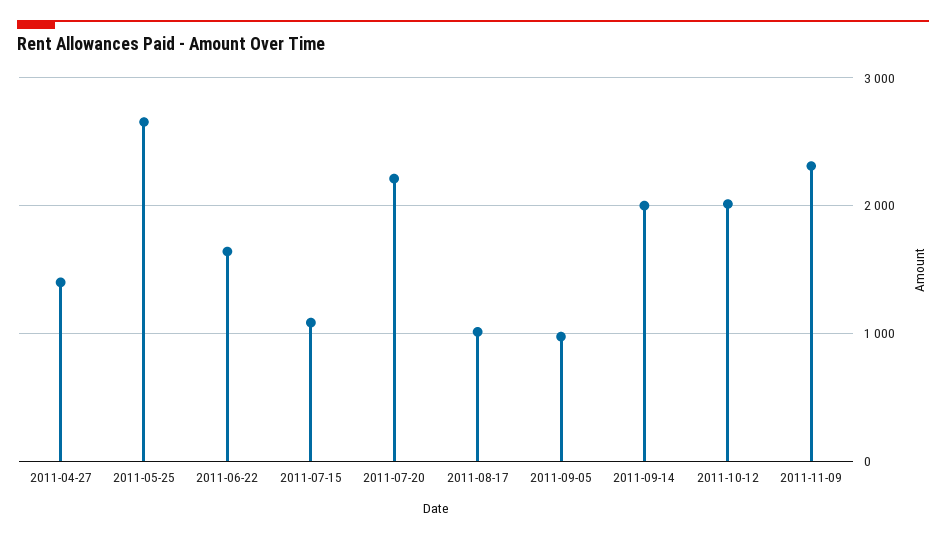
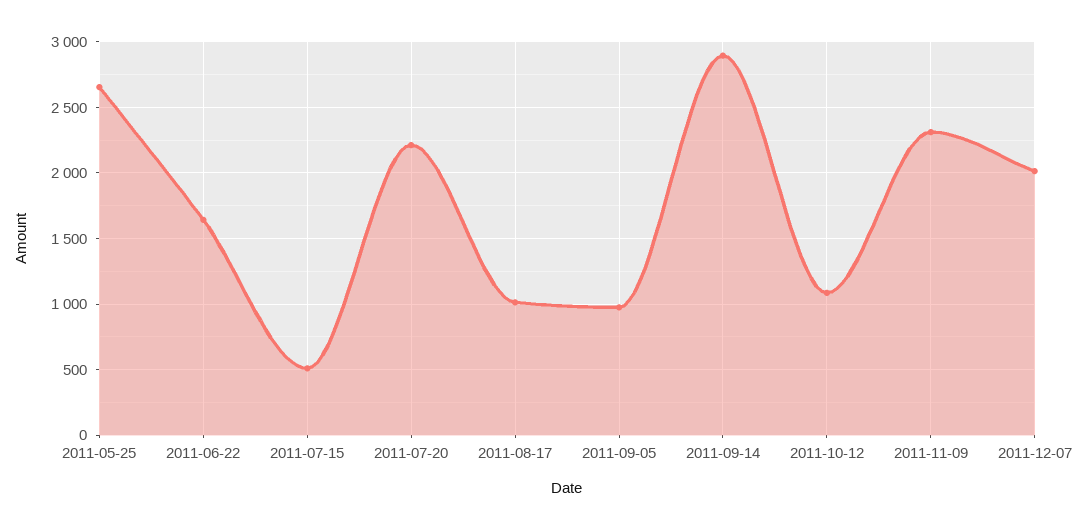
2011-04-27: 1400 -> none
2011-07-15: 1100 -> 500
2011-09-14: 2000 -> 2900
2011-10-12: 2000 -> 1100
2011-12-07: none -> 2000

